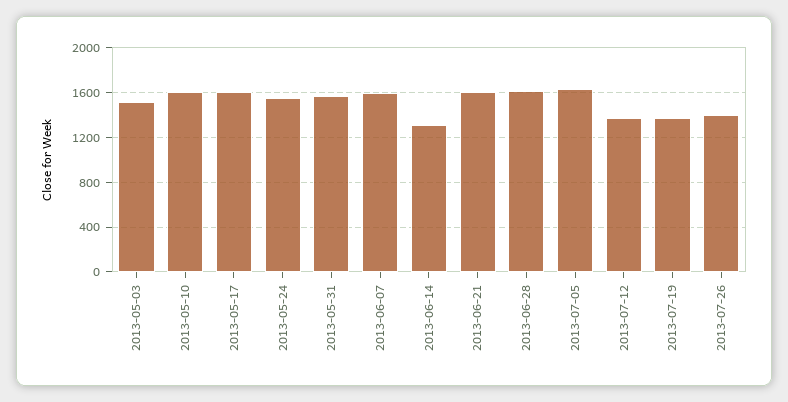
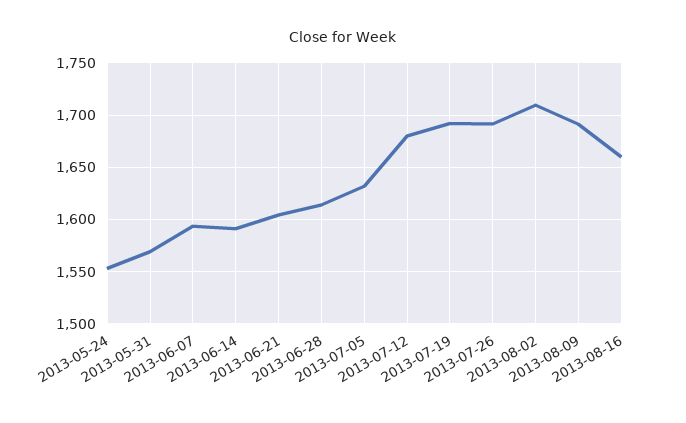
2013-05-03: 1500 -> none
2013-05-10: 1600 -> none
2013-05-17: 1600 -> none
2013-06-14: 1300 -> 1590
2013-07-12: 1400 -> 1680
2013-07-19: 1400 -> 1690
2013-07-26: 1400 -> 1690
2013-08-02: none -> 1710
2013-08-09: none -> 1690
2013-08-16: none -> 1660

